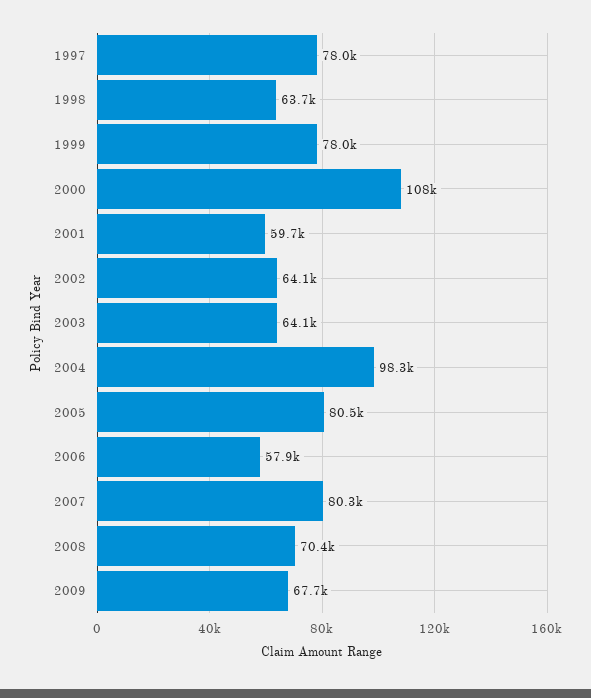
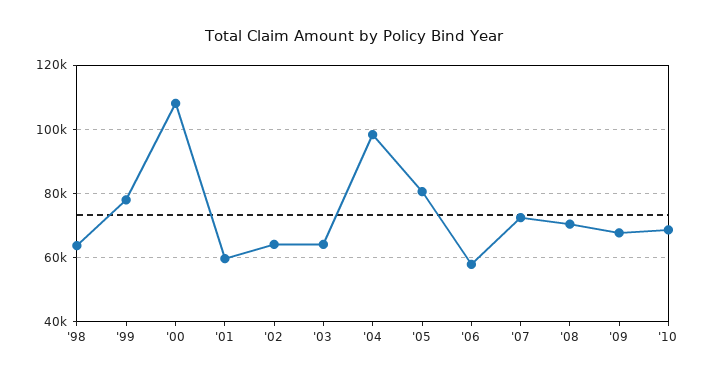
1997: 78000 -> none
2007: 80300 -> 72000
'10: none -> 68000

